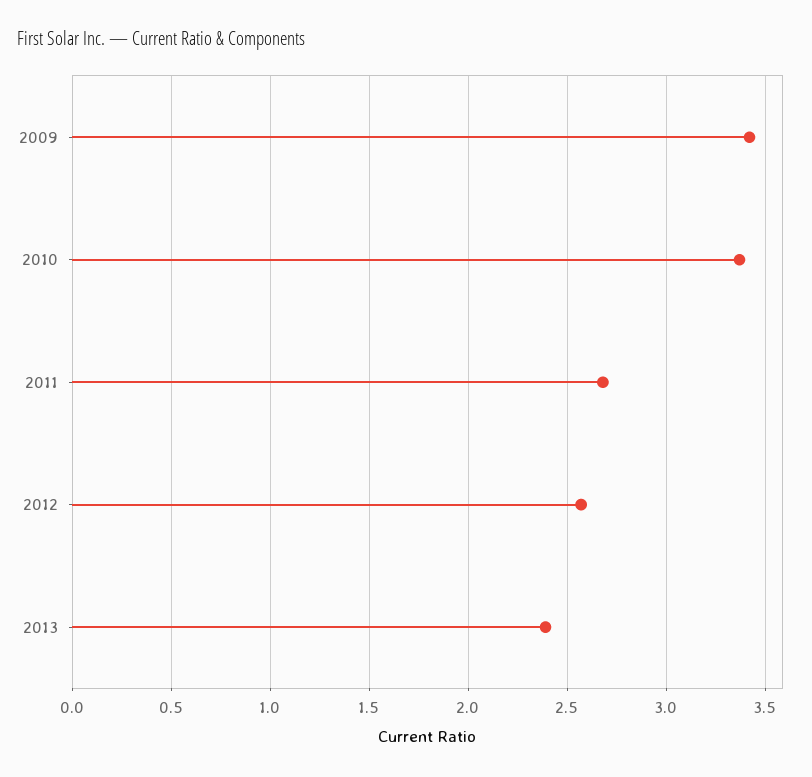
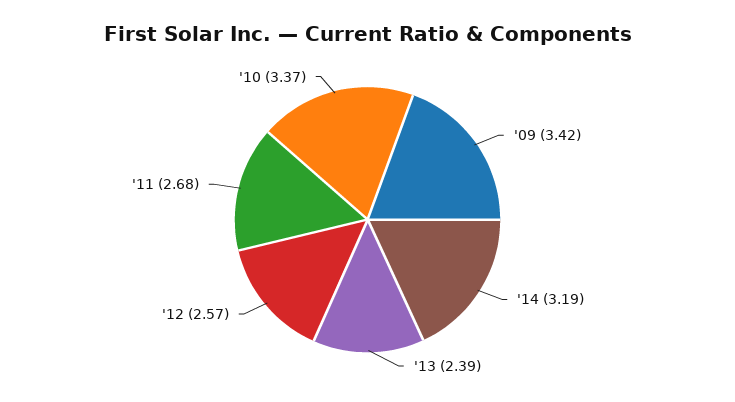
'14: none -> 3.19

